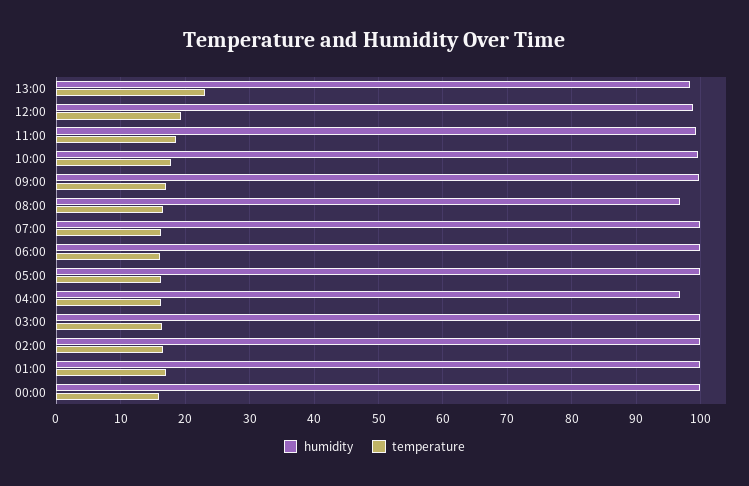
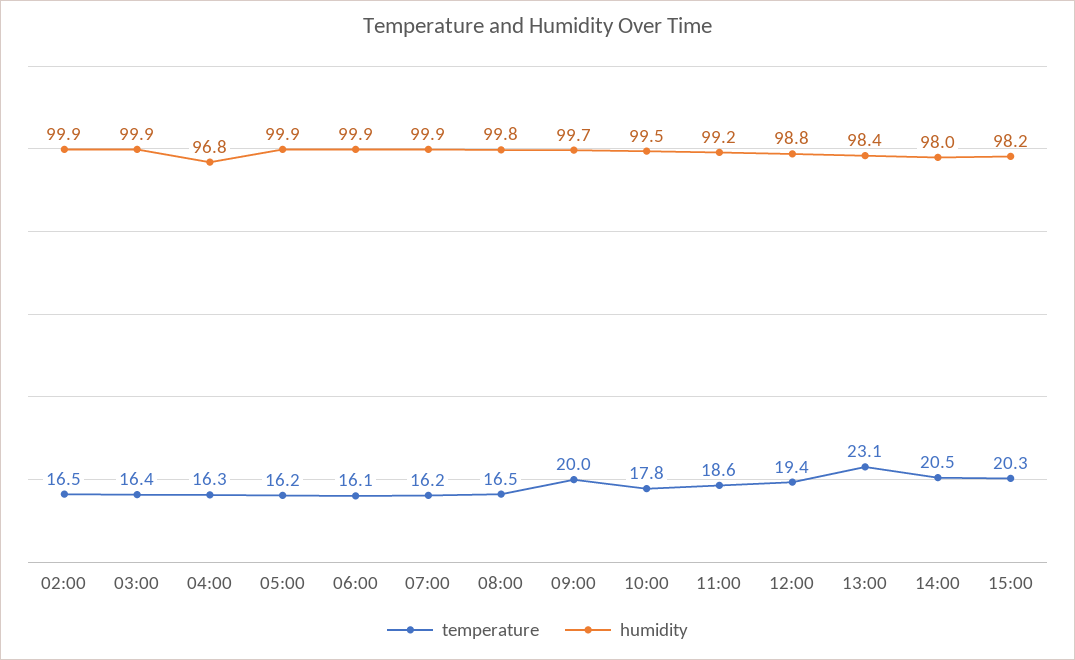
temperature, 09:00: 17 -> 20
humidity, 08:00: 97 -> 99.8
humidity, 01:00: 100 -> none
temperature, 01:00: 17 -> none
humidity, 00:00: 100 -> none
temperature, 00:00: 16 -> none
temperature, 14:00: none -> 20.5
humidity, 14:00: none -> 98
temperature, 15:00: none -> 20.3
humidity, 15:00: none -> 98.2

